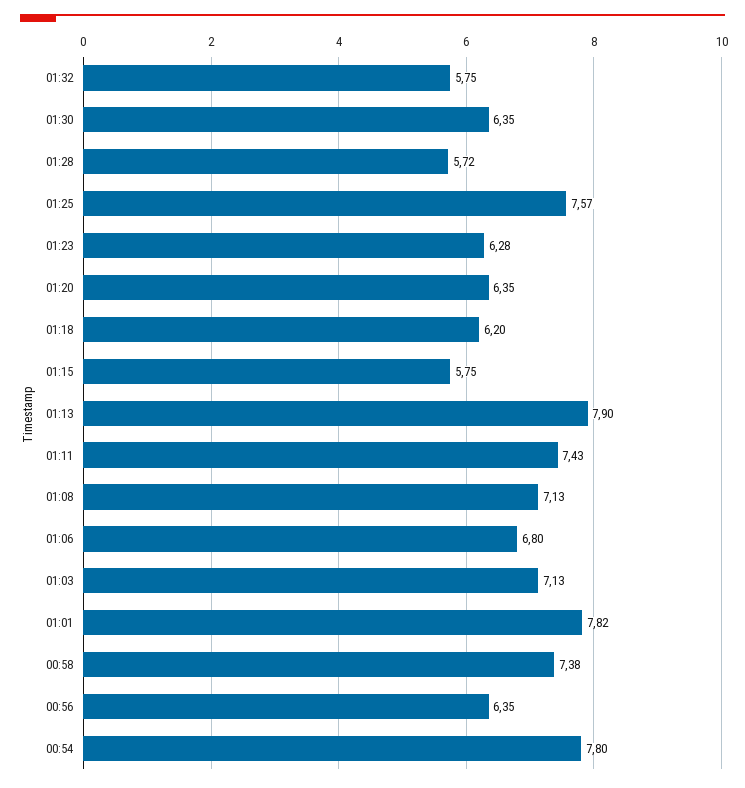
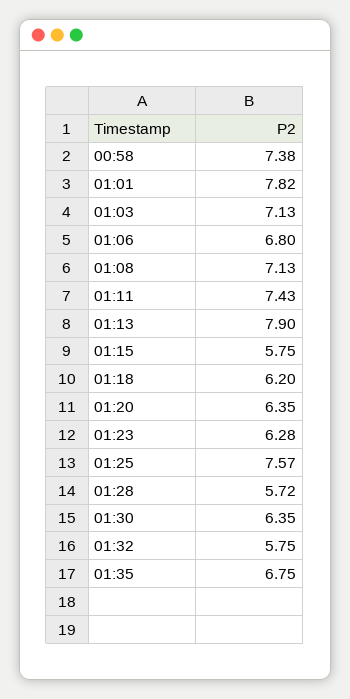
00:56: 6.35 -> none
00:54: 7.8 -> none
01:35: none -> 6.75

